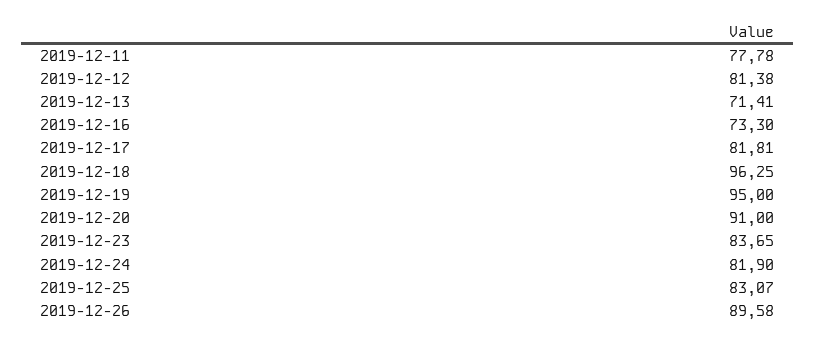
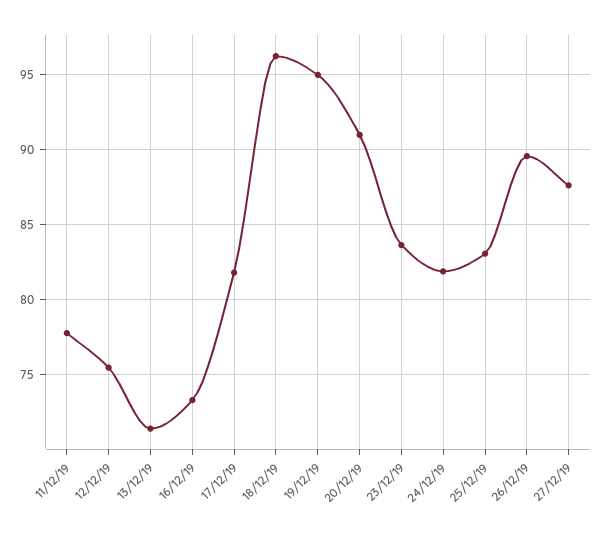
2019-12-12: 81.38 -> 75.5
27/12/19: none -> 87.5

